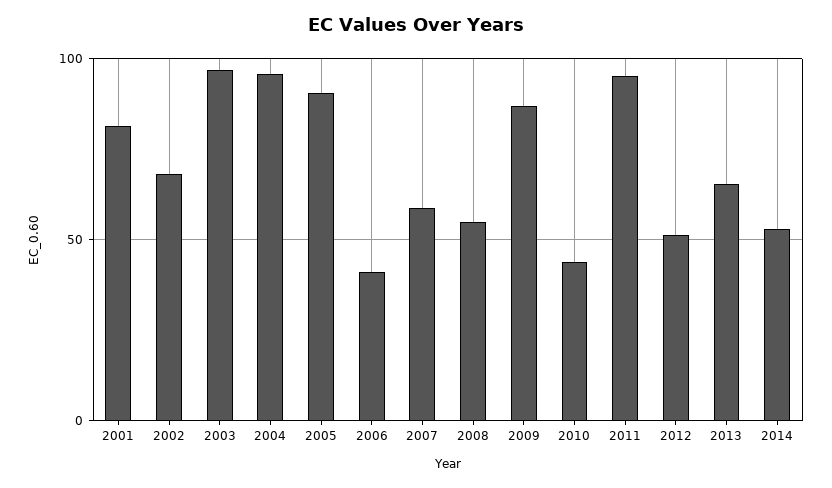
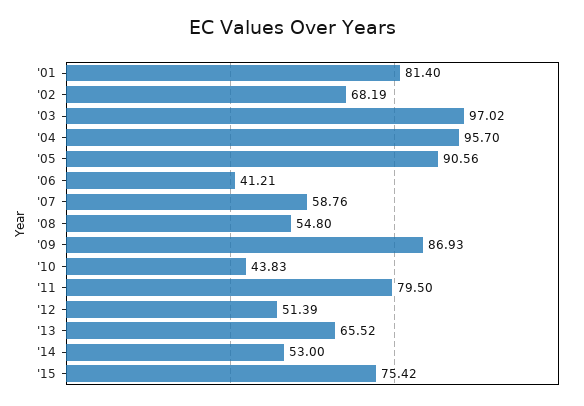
2011: 95 -> 79.5
'15: none -> 75.42

